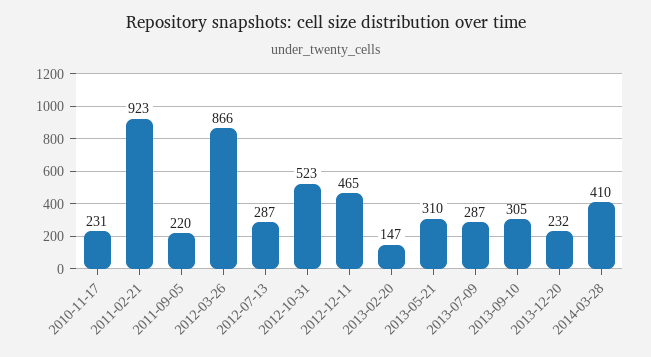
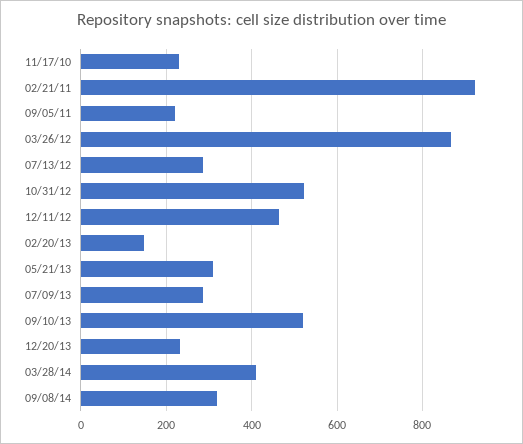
2013-09-10: 305 -> 520
09/08/14: none -> 320

